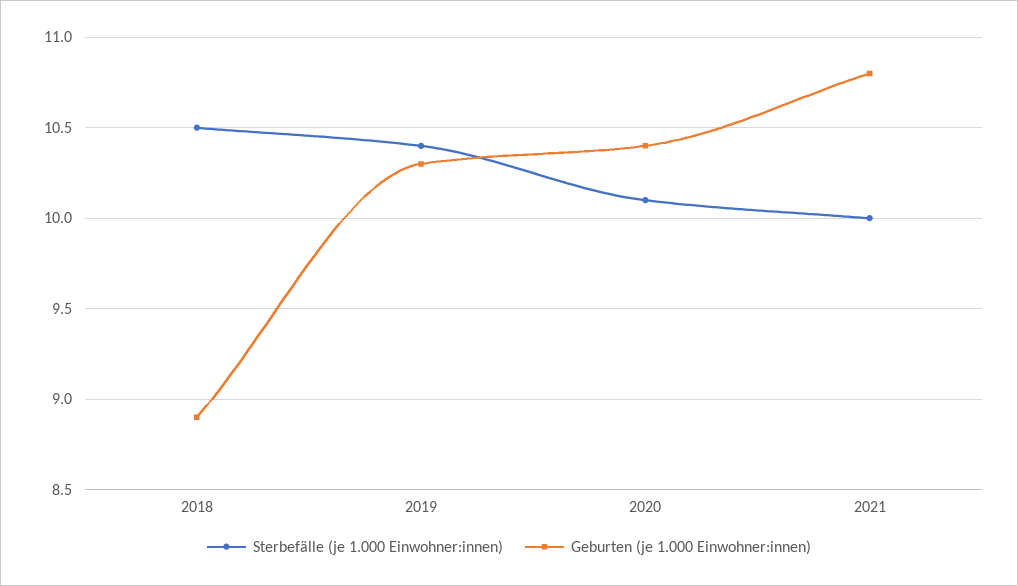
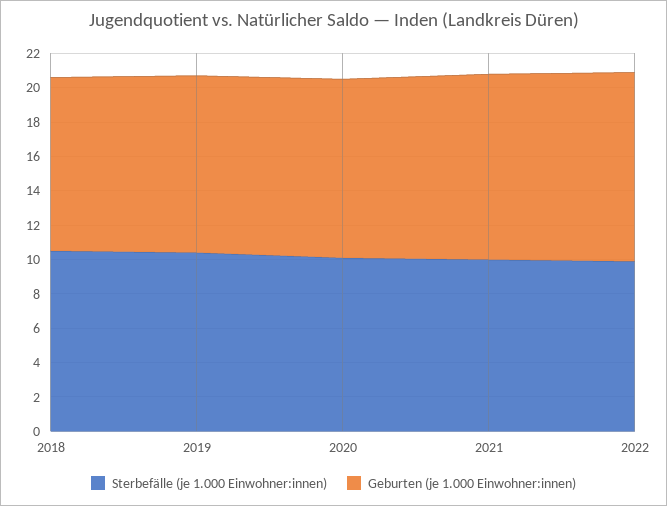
Geburten (je 1.000 Einwohner:innen), 2018: 8.9 -> 10
Sterbefälle (je 1.000 Einwohner:innen), 2022: none -> 10
Geburten (je 1.000 Einwohner:innen), 2022: none -> 11

